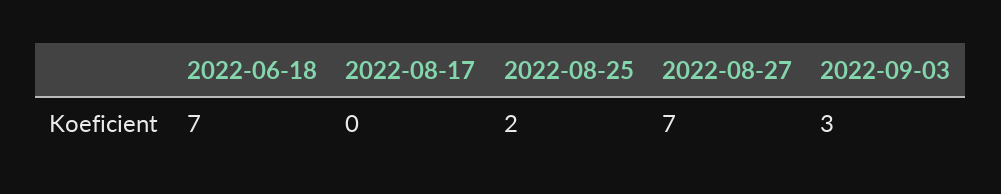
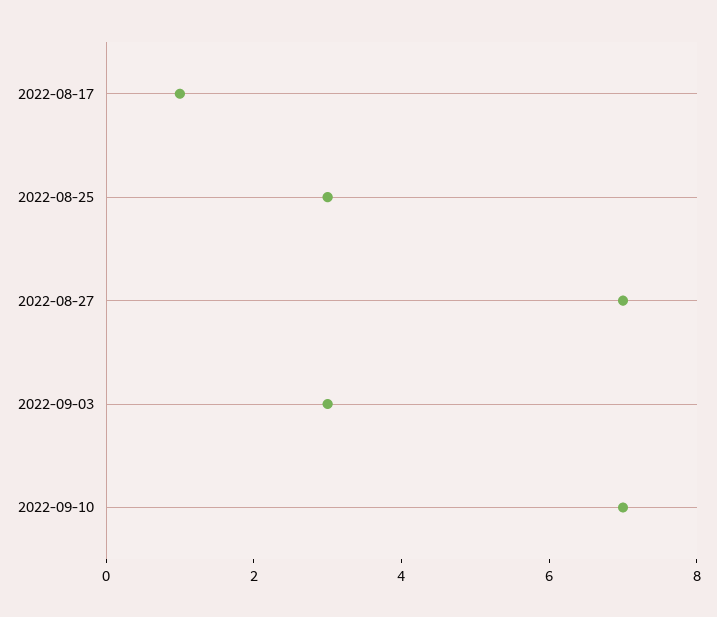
2022-06-18: 7 -> none
2022-08-17: 0 -> 1
2022-08-25: 2 -> 3
2022-09-10: none -> 7

